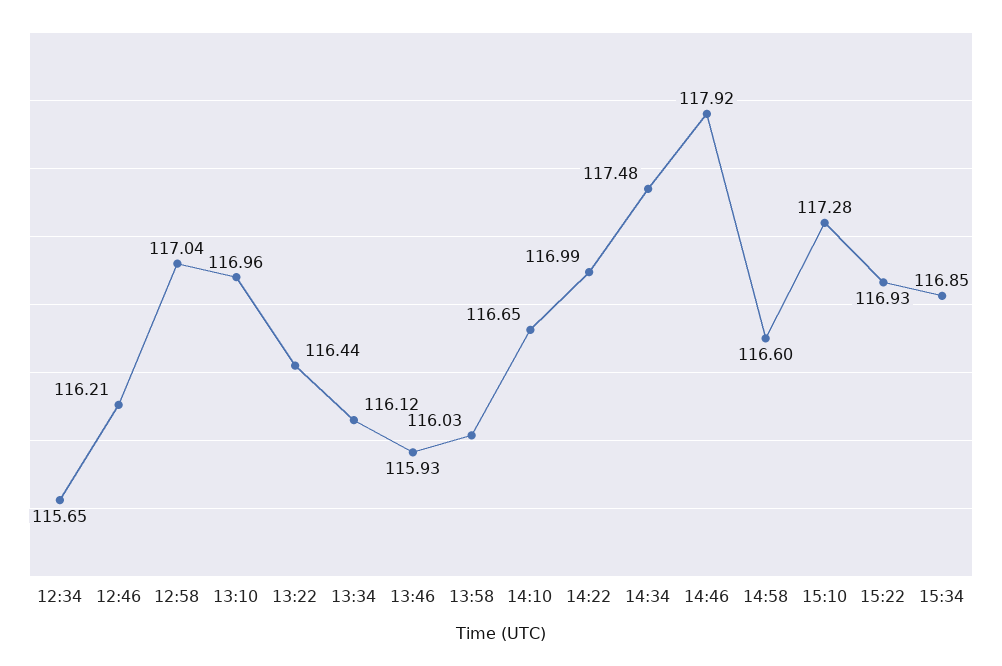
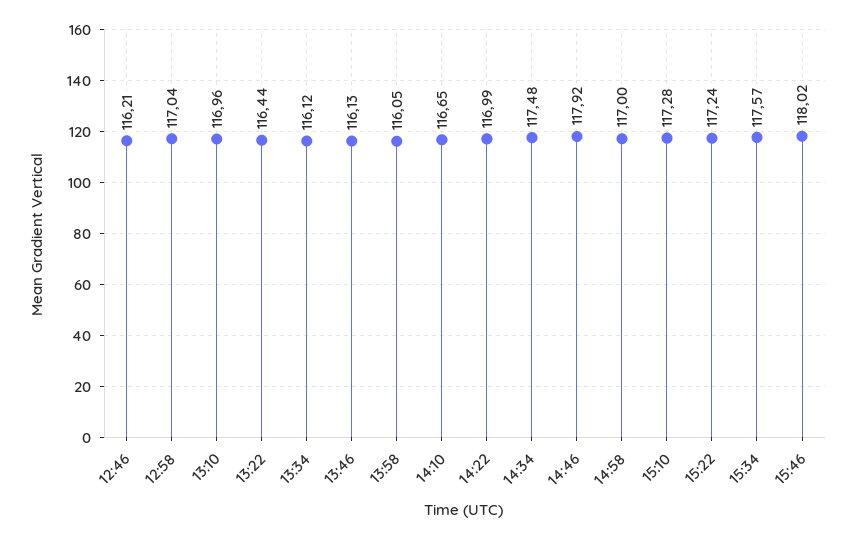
12:34: 115.65 -> none
13:46: 115.93 -> 116.13
13:58: 116.03 -> 116.05
14:58: 116.6 -> 117
15:22: 116.93 -> 117.24
15:34: 116.85 -> 117.57
15:46: none -> 118.02

